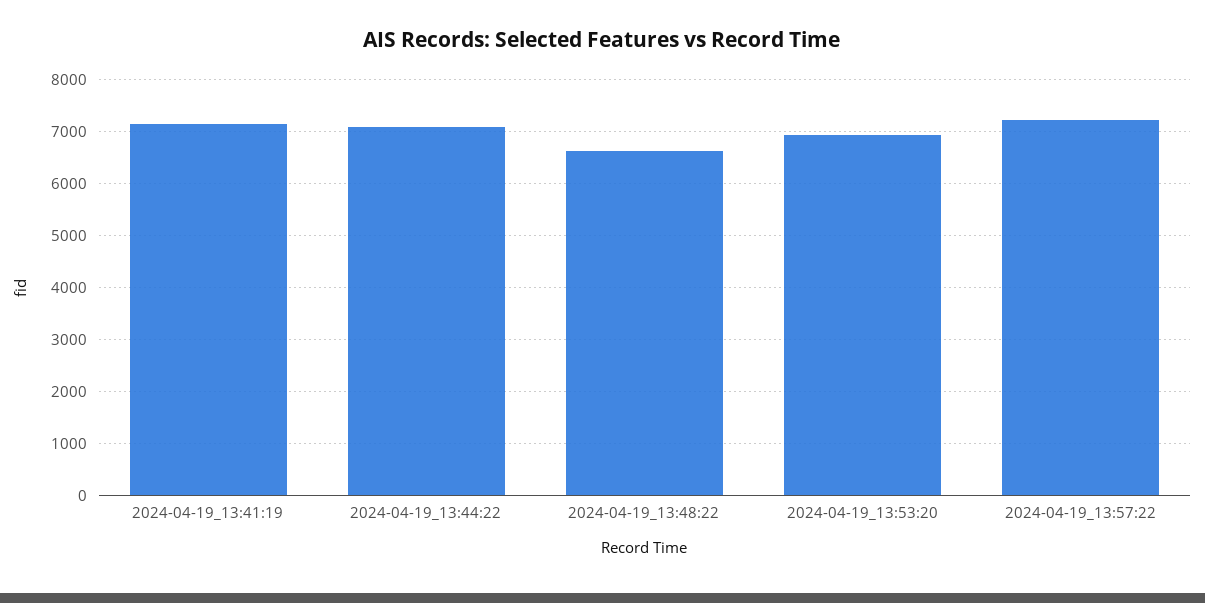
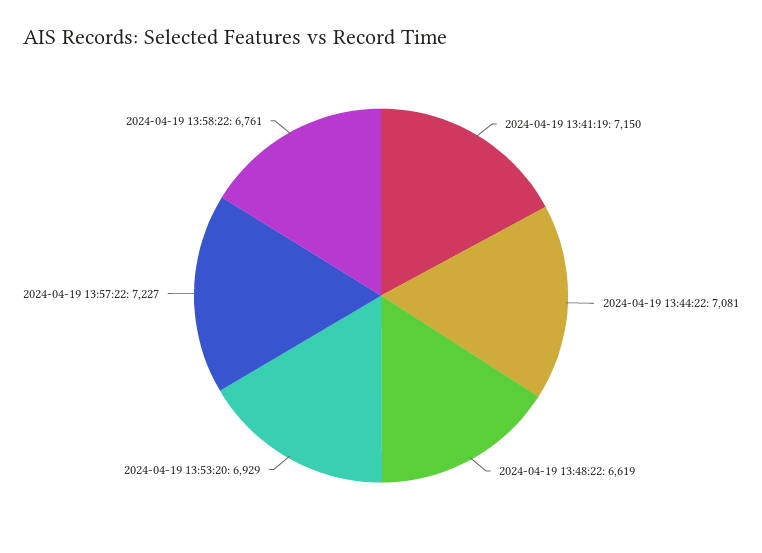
2024-04-19 13:58:22: none -> 6761

